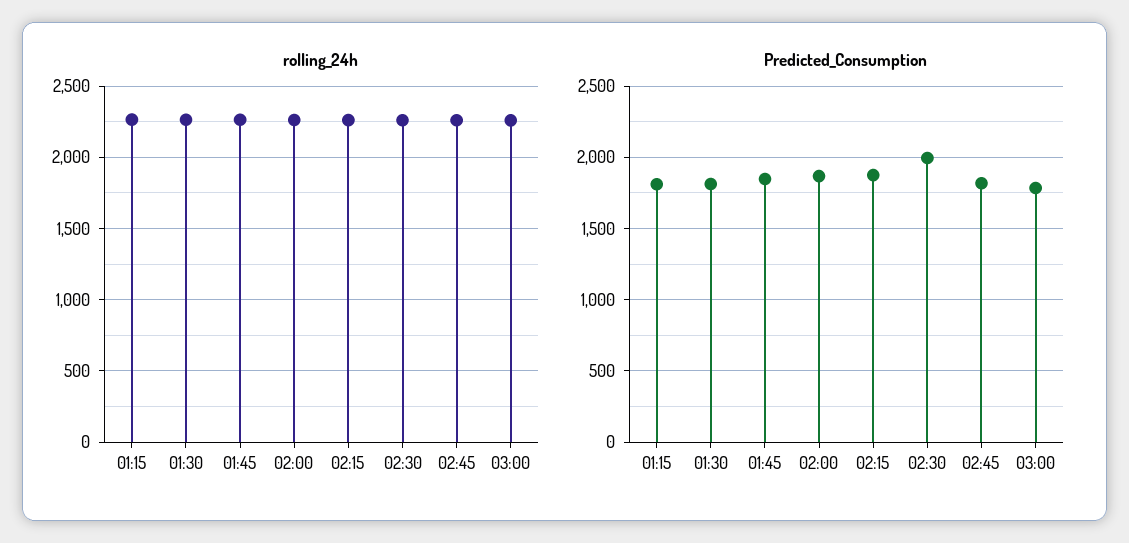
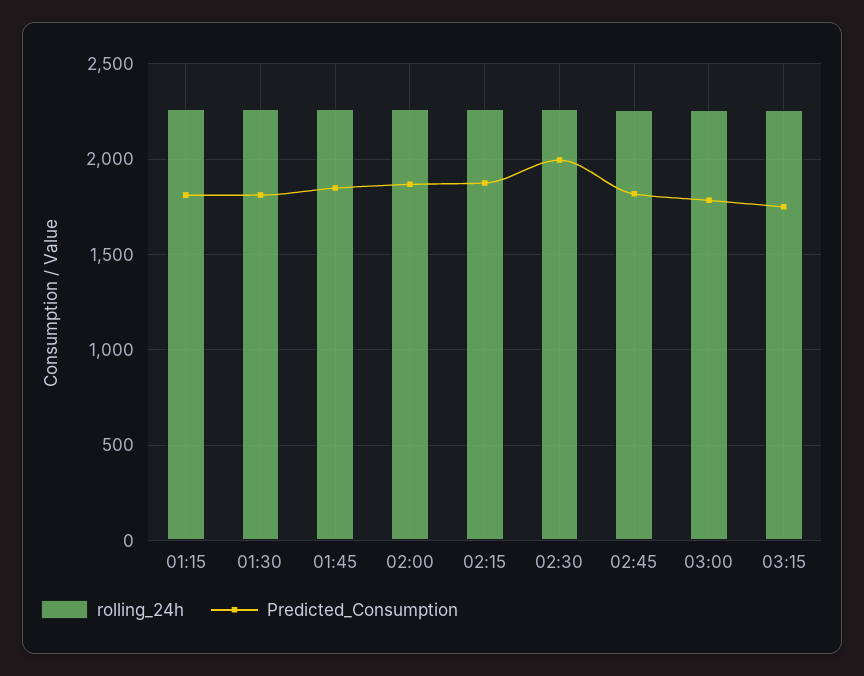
rolling_24h, 03:15: none -> 2250
Predicted_Consumption, 03:15: none -> 1750

